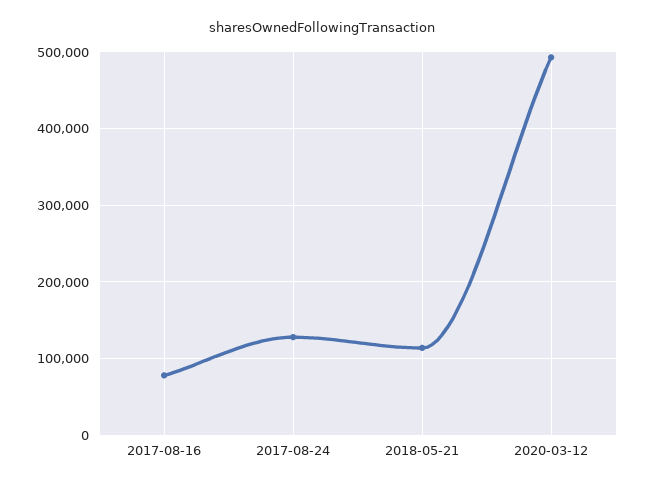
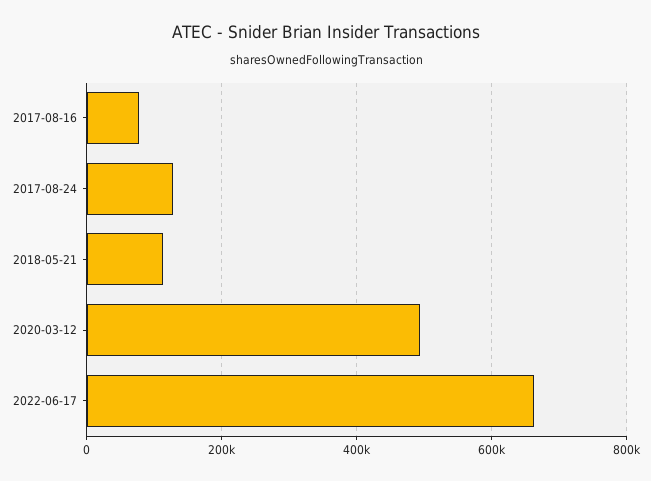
2022-06-17: none -> 660000

